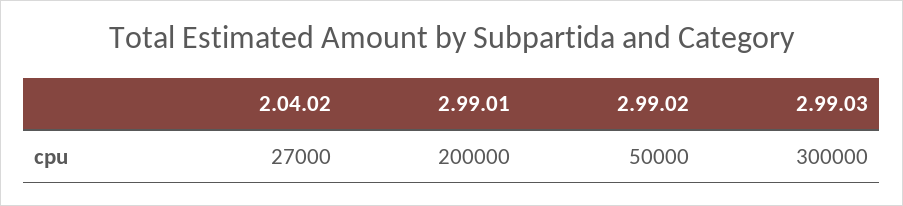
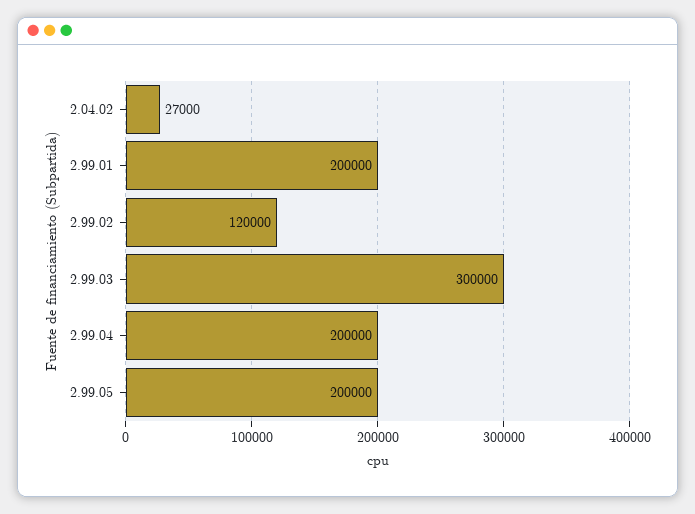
2.99.02: 50000 -> 120000
2.99.04: none -> 200000
2.99.05: none -> 200000

